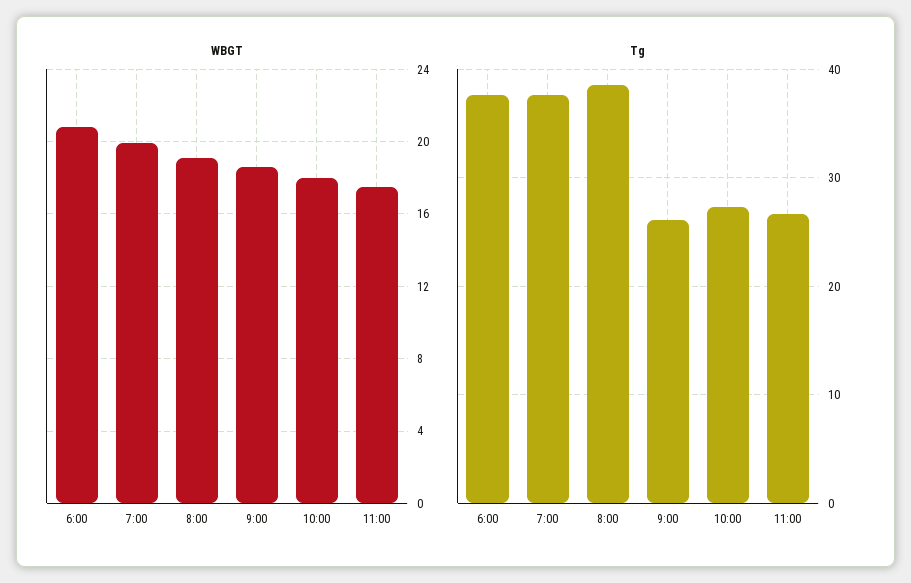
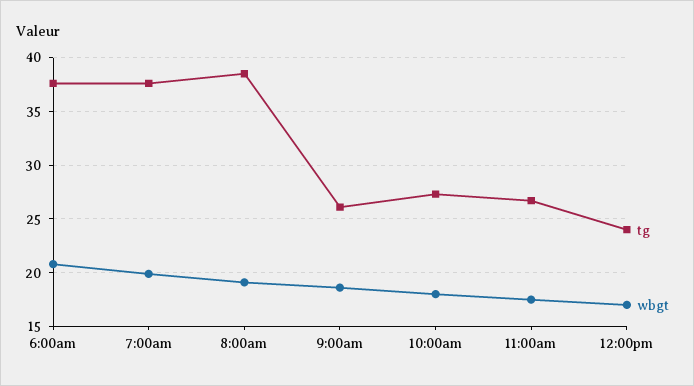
Tg, 12:00pm: none -> 24
WBGT, 12:00pm: none -> 17

